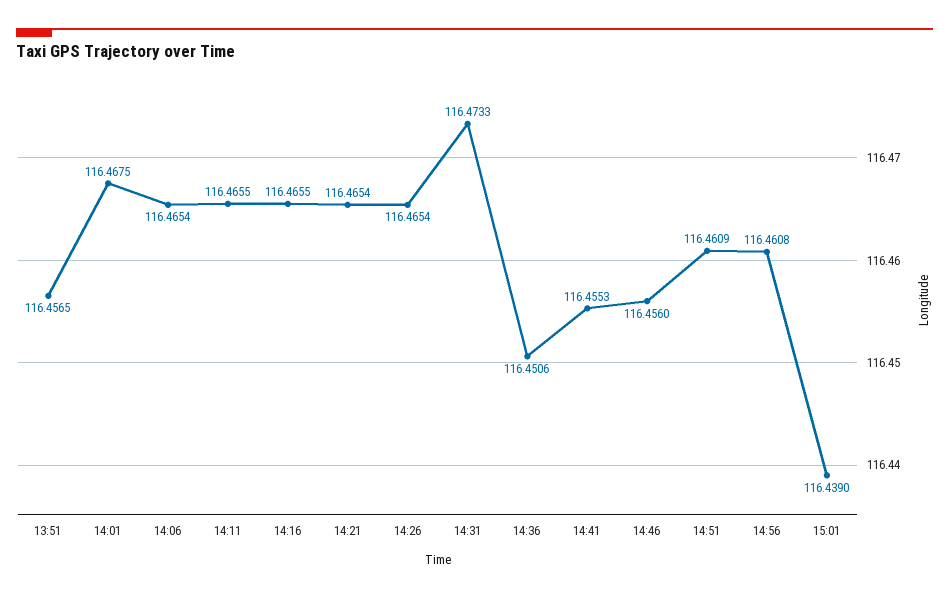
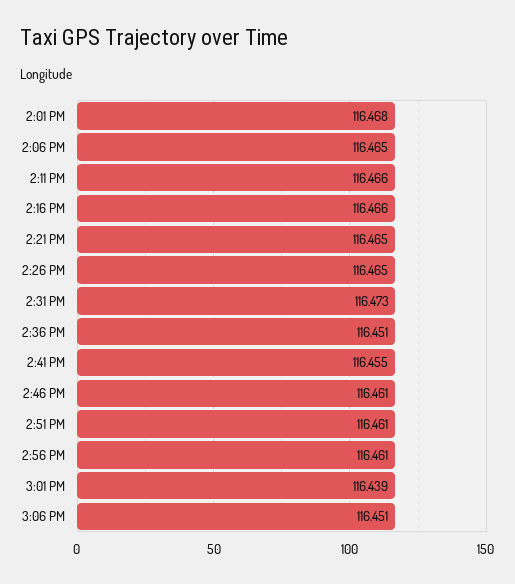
13:51: 116.4565 -> none
14:46: 116.456 -> 116.461
3:06 PM: none -> 116.451

